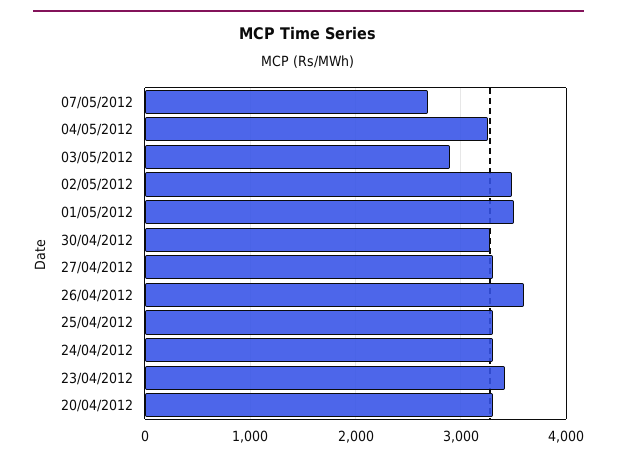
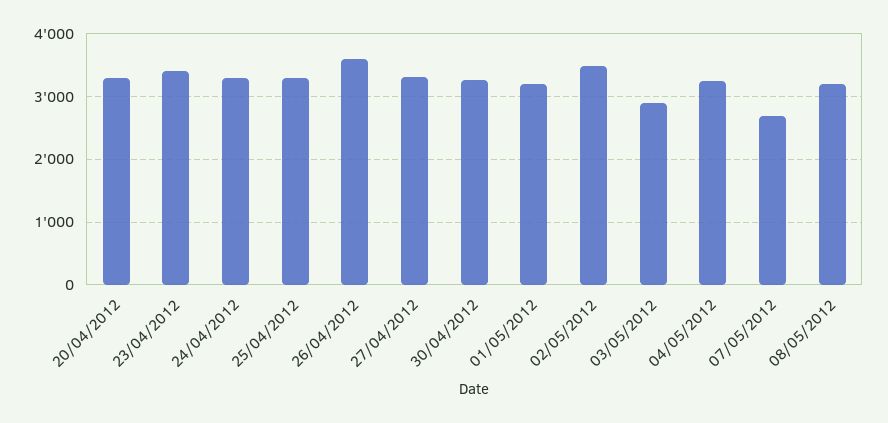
01/05/2012: 3500 -> 3200
08/05/2012: none -> 3200

